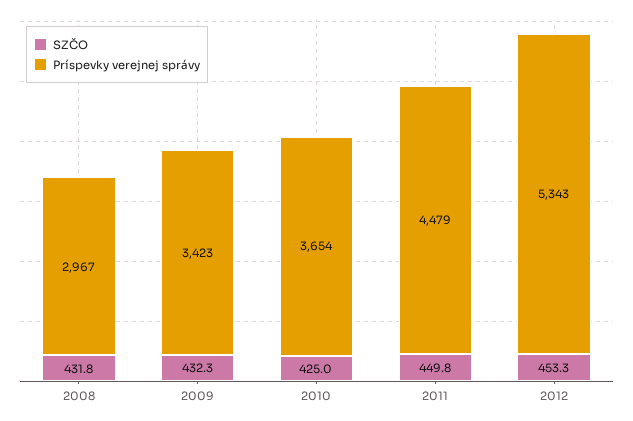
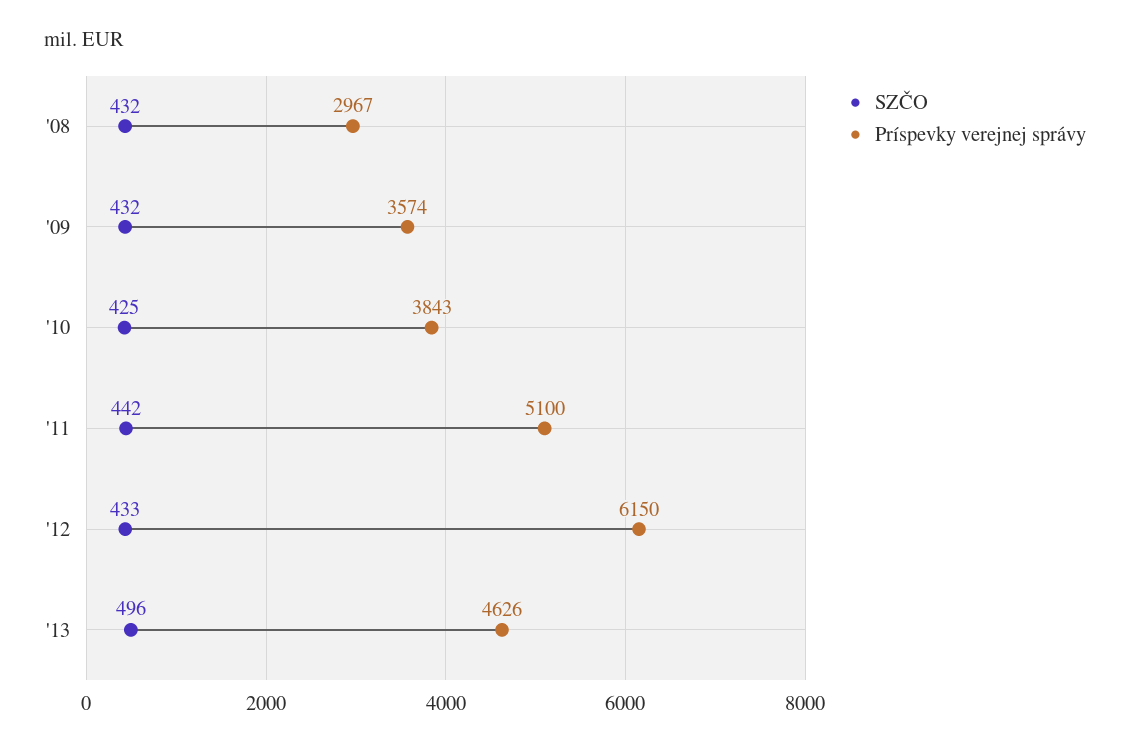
Príspevky verejnej správy, 2009: 3423 -> 3574
Príspevky verejnej správy, 2010: 3654 -> 3843
SZČO, 2011: 449.8 -> 442
Príspevky verejnej správy, 2011: 4479 -> 5100
SZČO, 2012: 453.3 -> 433
Príspevky verejnej správy, 2012: 5343 -> 6150
SZČO, '13: none -> 496
Príspevky verejnej správy, '13: none -> 4626

